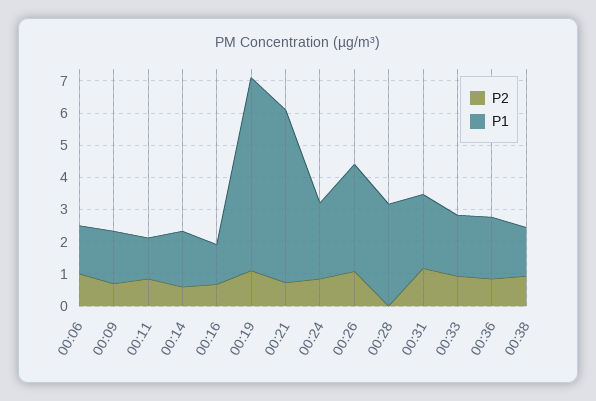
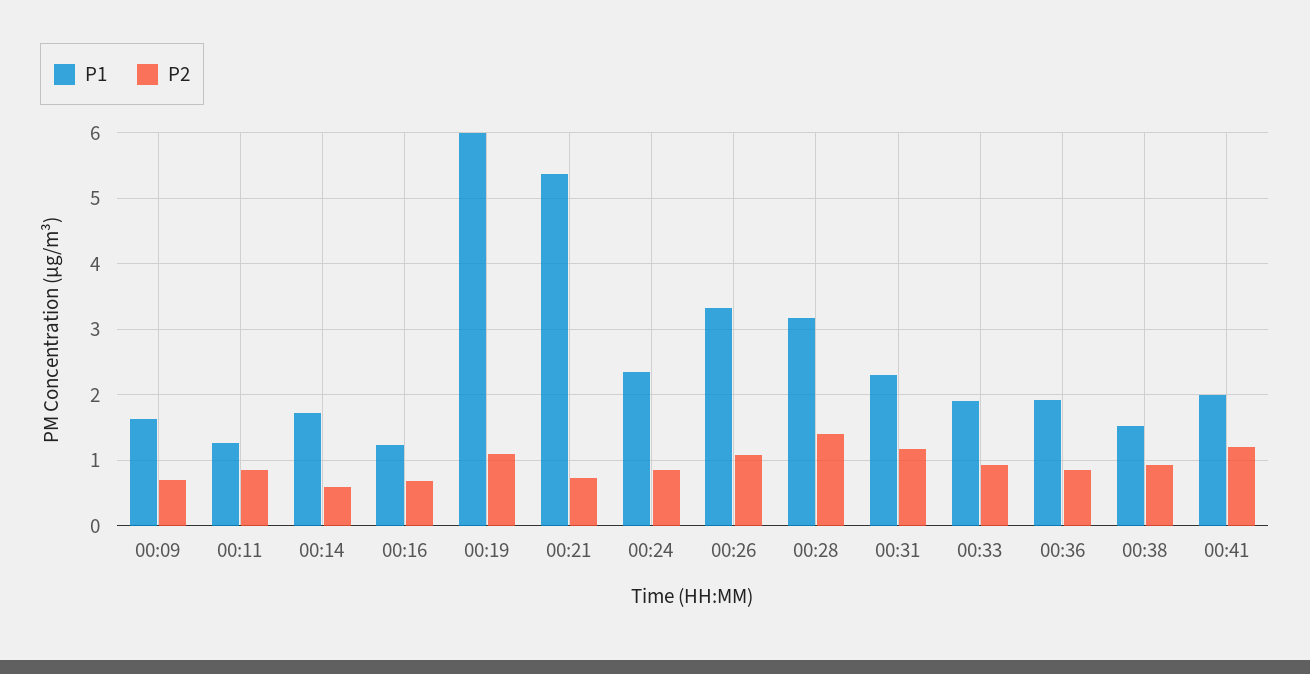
P2, 00:06: 1 -> none
P1, 00:06: 1.5 -> none
P2, 00:28: 0 -> 1.4
P1, 00:41: none -> 2
P2, 00:41: none -> 1.2

